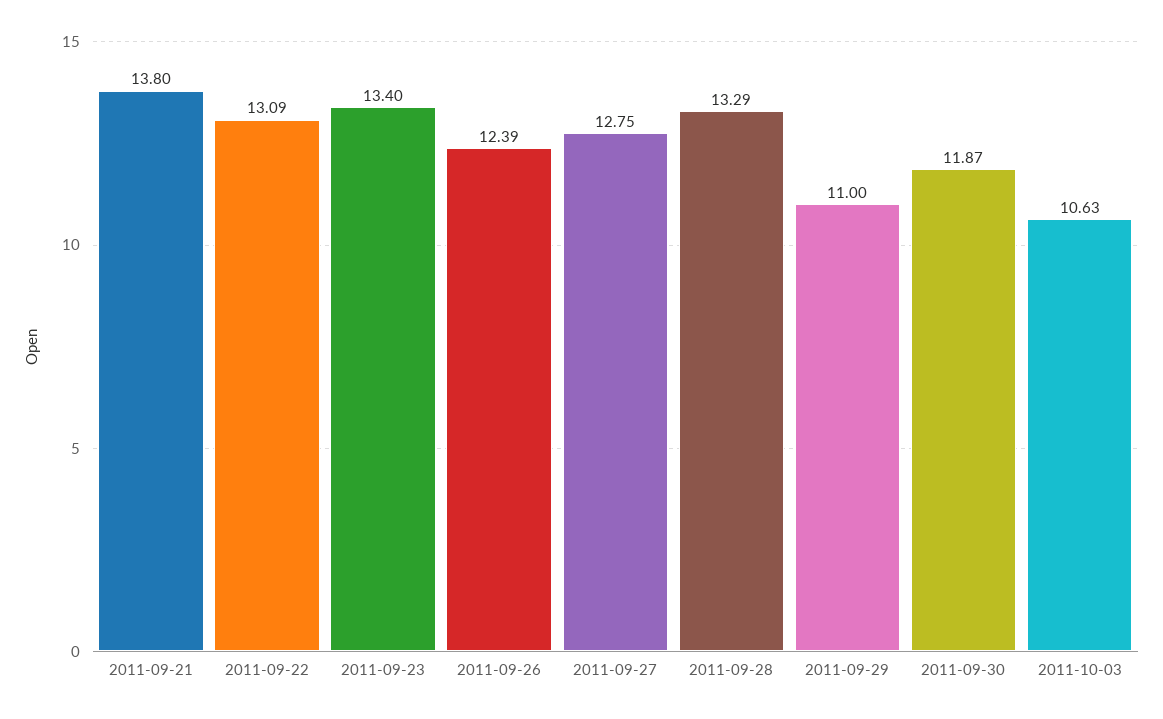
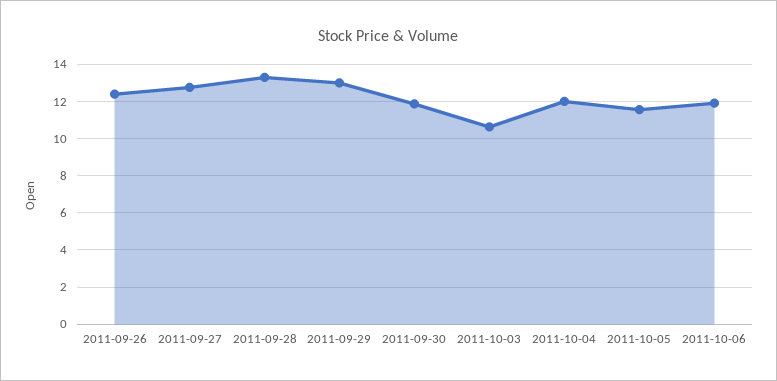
2011-09-21: 13.8 -> none
2011-09-22: 13.09 -> none
2011-09-23: 13.4 -> none
2011-09-29: 11 -> 13
2011-10-04: none -> 12
2011-10-05: none -> 11.5
2011-10-06: none -> 12

